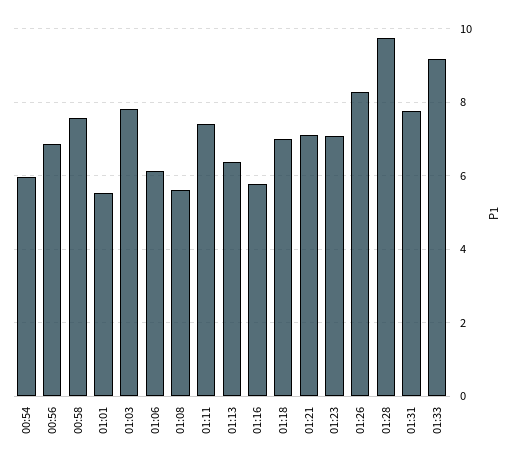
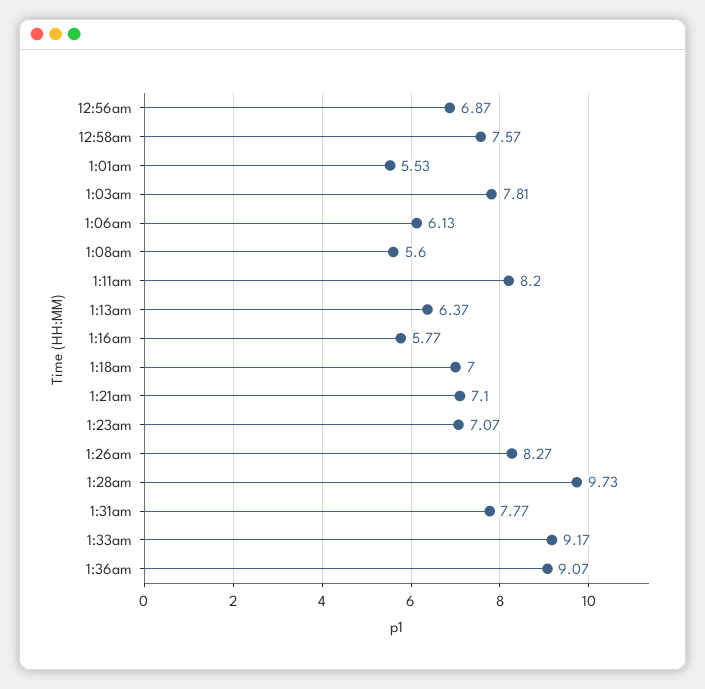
00:54: 6 -> none
01:11: 7.4 -> 8.2
1:36am: none -> 9.07

